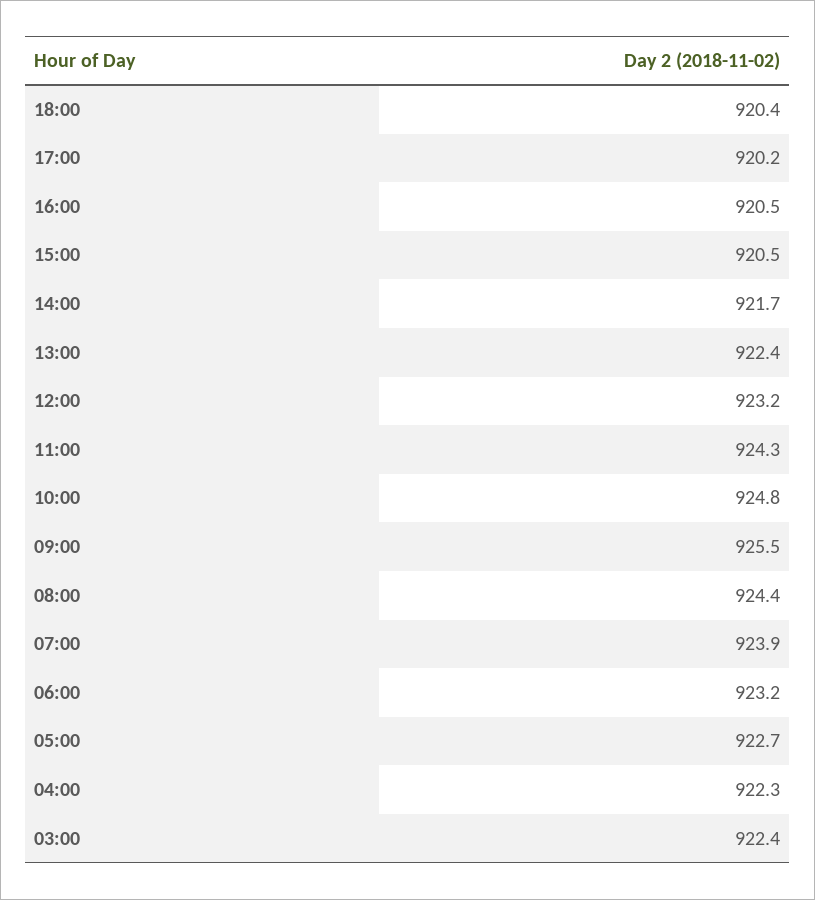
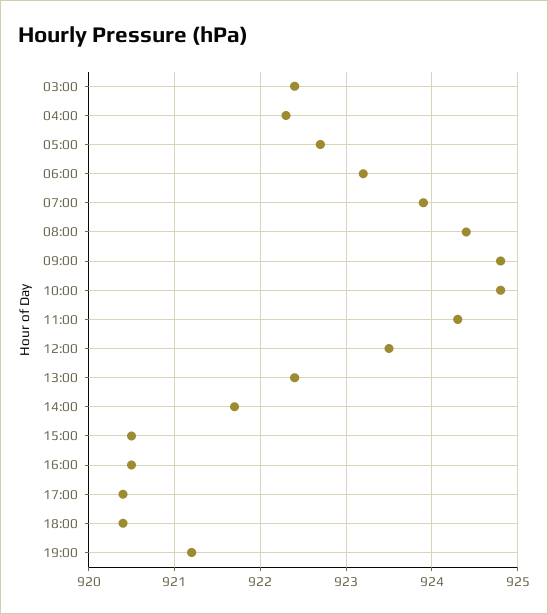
17:00: 920.2 -> 920.4
12:00: 923.2 -> 923.5
09:00: 925.5 -> 924.8
19:00: none -> 921.2

